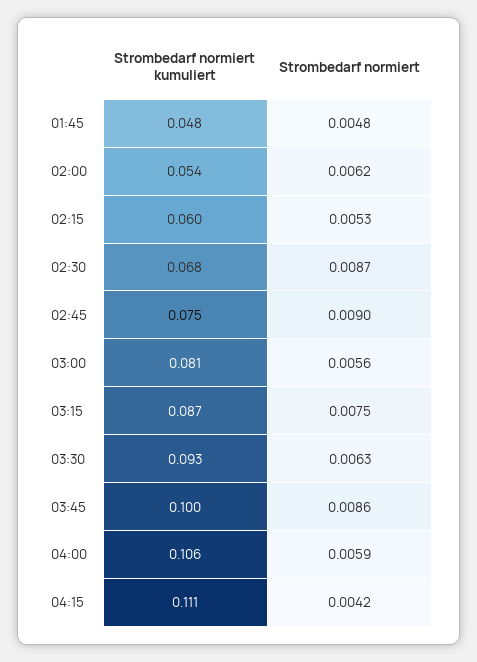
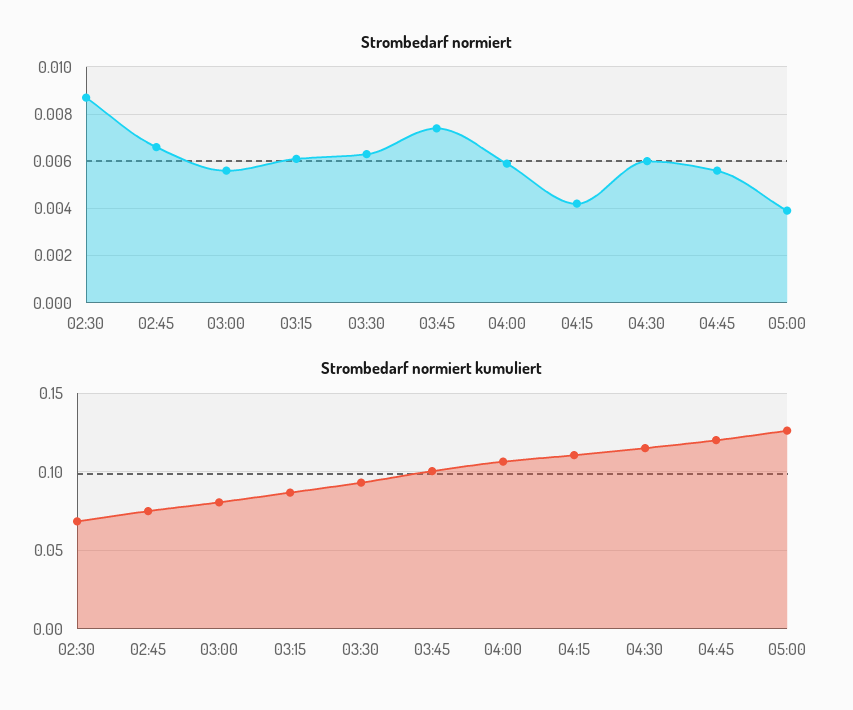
Strombedarf normiert kumuliert, 01:45: 0.048 -> none
Strombedarf normiert, 01:45: 0.0048 -> none
Strombedarf normiert kumuliert, 02:00: 0.054 -> none
Strombedarf normiert, 02:00: 0.0062 -> none
Strombedarf normiert kumuliert, 02:15: 0.06 -> none
Strombedarf normiert, 02:15: 0.0053 -> none
Strombedarf normiert, 02:45: 0.009 -> 0.0065
Strombedarf normiert, 03:15: 0.0075 -> 0.006
Strombedarf normiert, 03:45: 0.0086 -> 0.0075
Strombedarf normiert, 04:30: none -> 0.006
Strombedarf normiert, 04:45: none -> 0.0055
Strombedarf normiert, 05:00: none -> 0.004
Strombedarf normiert kumuliert, 04:30: none -> 0.115
Strombedarf normiert kumuliert, 04:45: none -> 0.12
Strombedarf normiert kumuliert, 05:00: none -> 0.125

